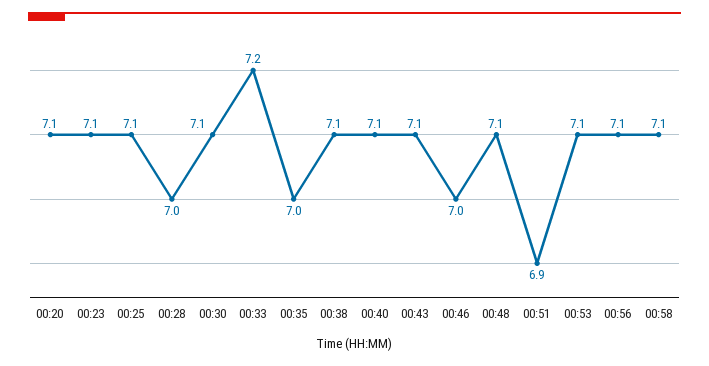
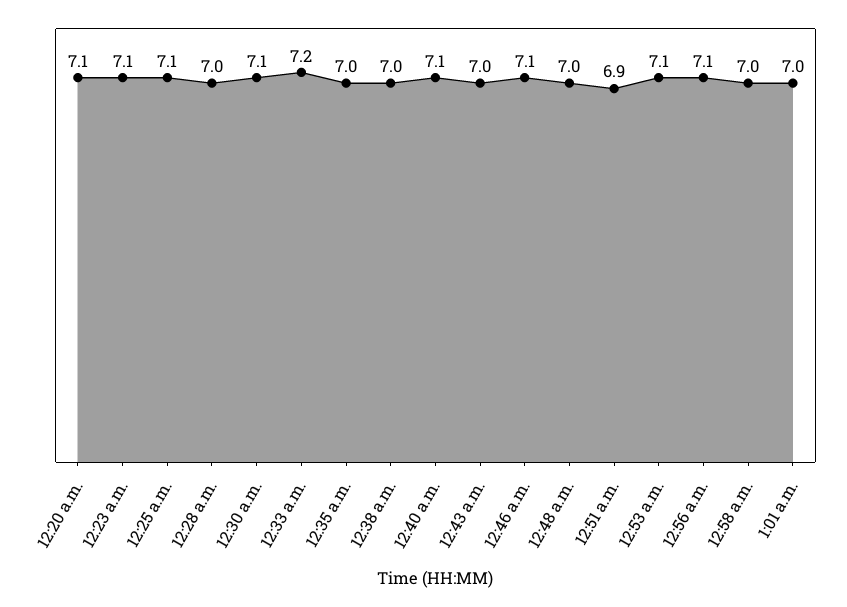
00:38: 7.1 -> 7
00:43: 7.1 -> 7
00:46: 7 -> 7.1
00:48: 7.1 -> 7
00:58: 7.1 -> 7
1:01 a.m.: none -> 7

